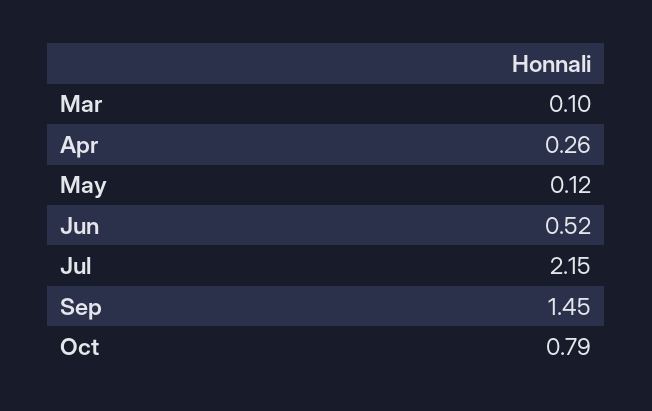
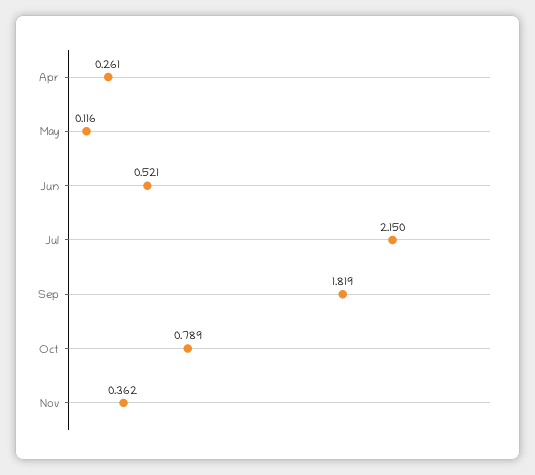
Mar: 0.1 -> none
Sep: 1.45 -> 1.819
Nov: none -> 0.362

